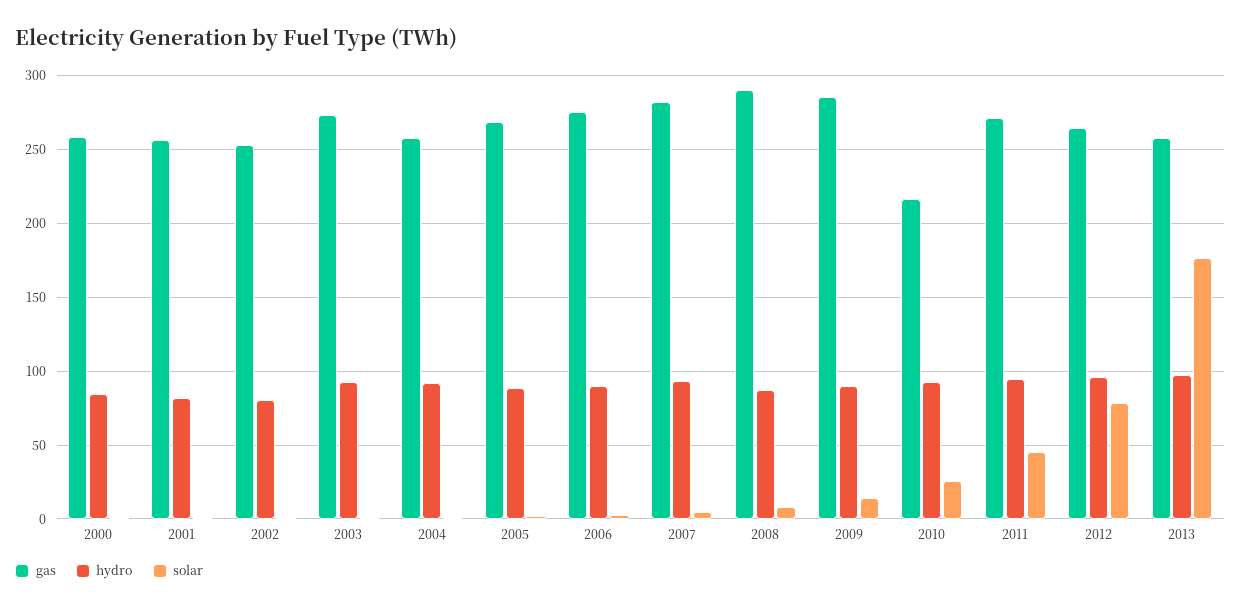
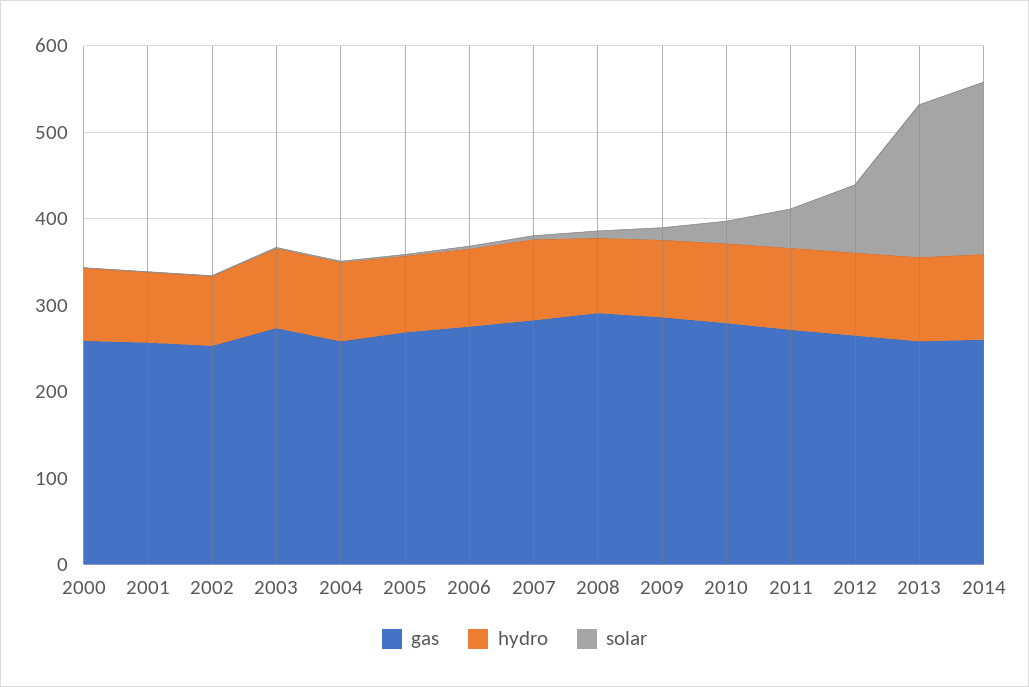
gas, 2010: 215 -> 280
gas, 2014: none -> 260
hydro, 2014: none -> 100
solar, 2014: none -> 200

